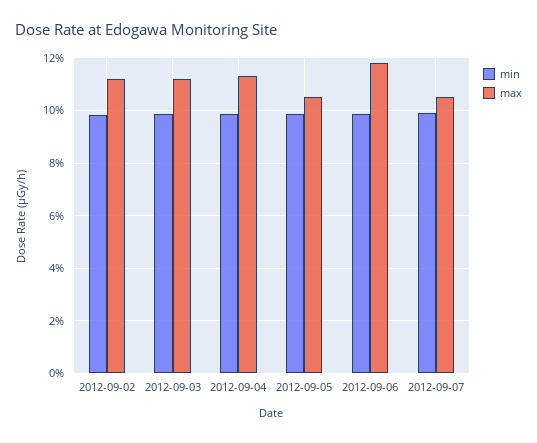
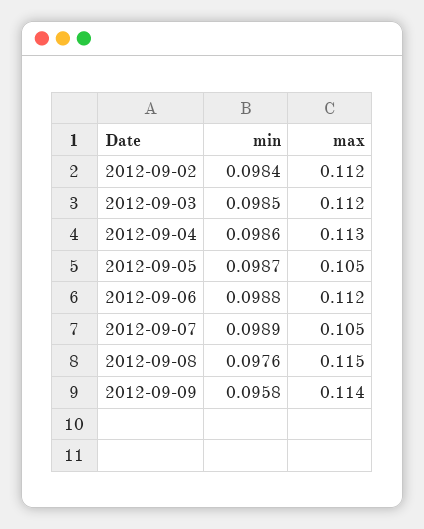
max, 2012-09-06: 0.1175 -> 0.112
min, 2012-09-08: none -> 0.0976
max, 2012-09-08: none -> 0.115
min, 2012-09-09: none -> 0.0958
max, 2012-09-09: none -> 0.114

